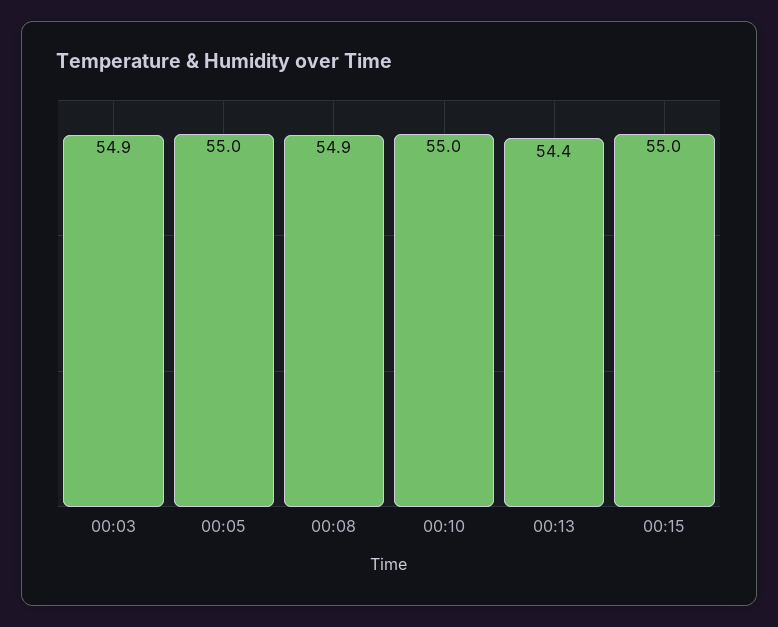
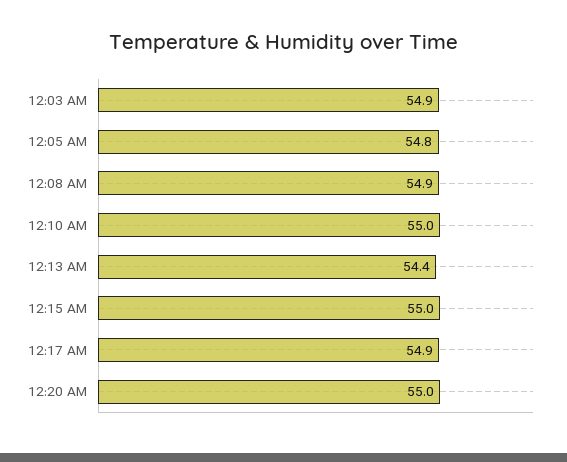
00:05: 55 -> 54.8
12:17 AM: none -> 54.9
12:20 AM: none -> 55

